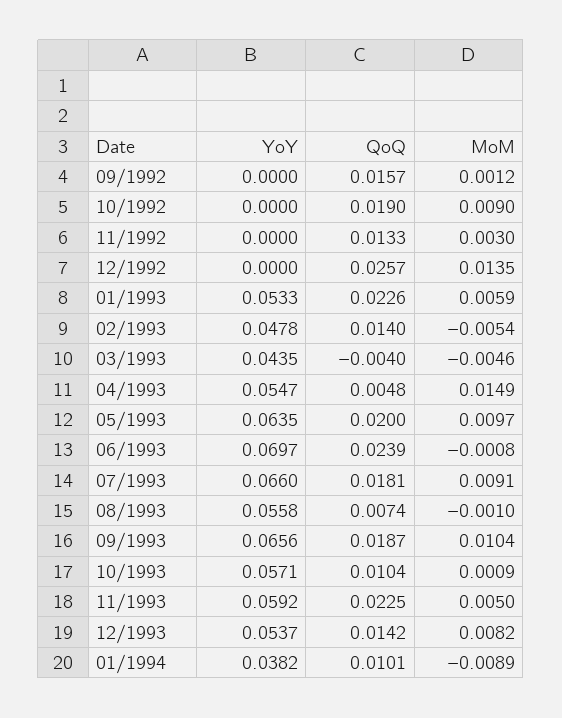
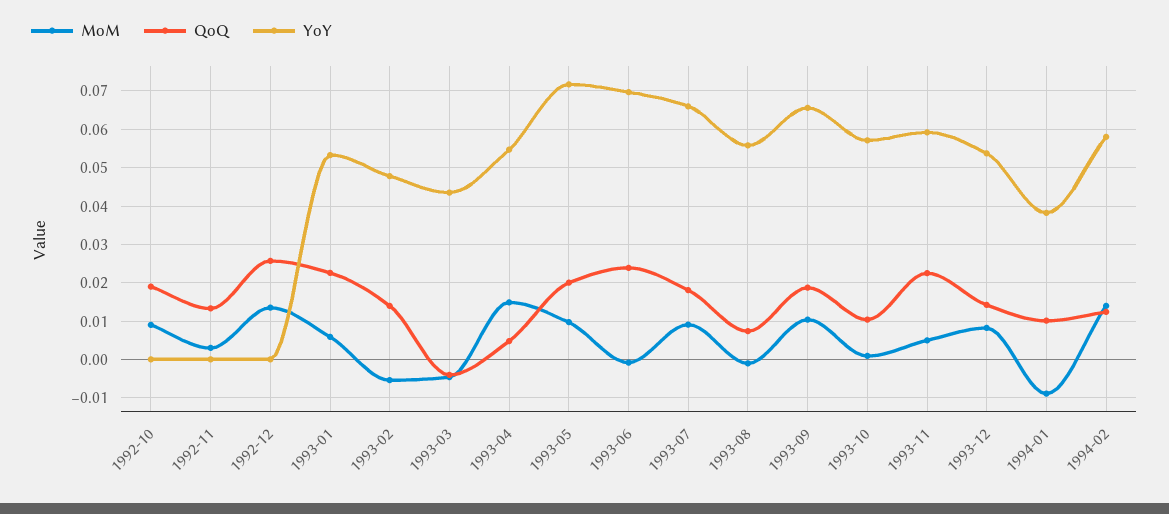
YoY, 09/1992: 0 -> none
QoQ, 09/1992: 0.0157 -> none
MoM, 09/1992: 0.0012 -> none
YoY, 05/1993: 0.0635 -> 0.072
MoM, 1994-02: none -> 0.014
QoQ, 1994-02: none -> 0.012
YoY, 1994-02: none -> 0.058

